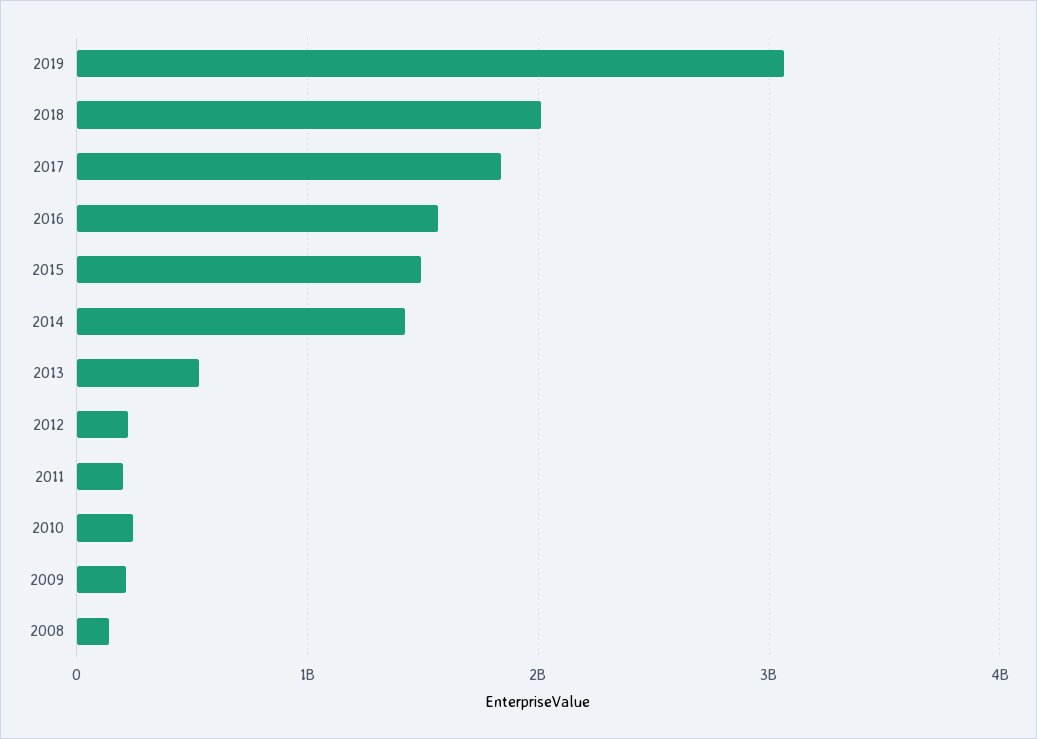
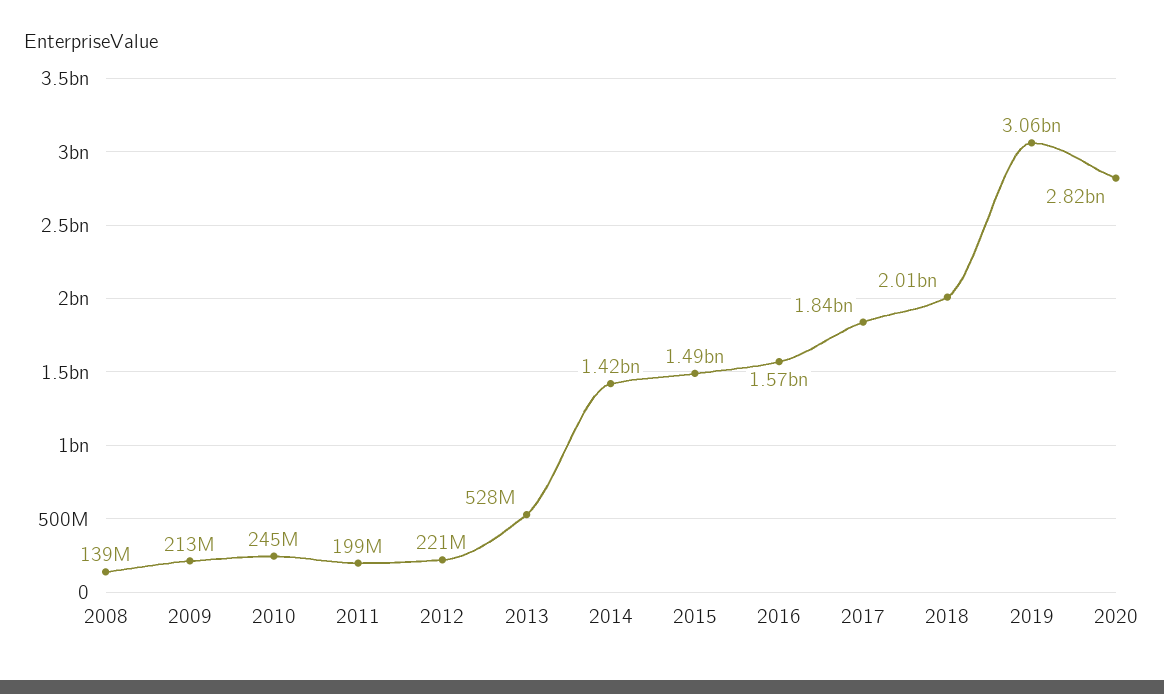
2020: none -> 2820000000

